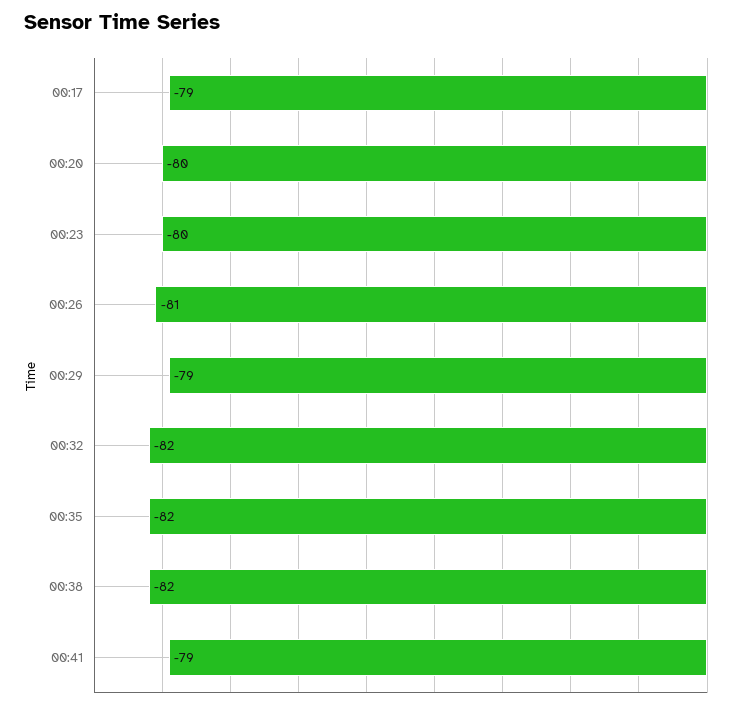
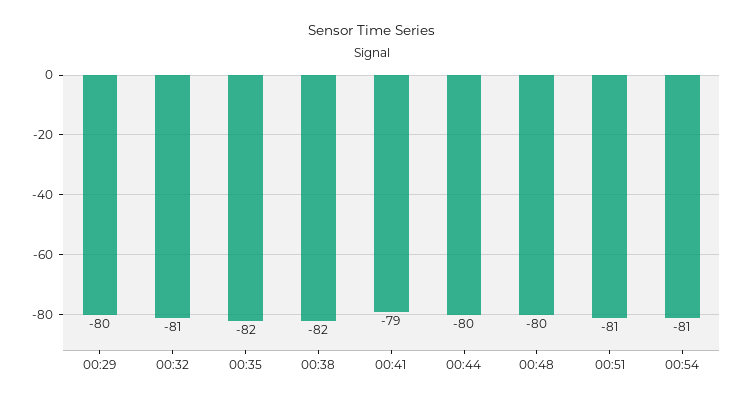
00:17: -79 -> none
00:20: -80 -> none
00:23: -80 -> none
00:26: -81 -> none
00:29: -79 -> -80
00:32: -82 -> -81
00:44: none -> -80
00:48: none -> -80
00:51: none -> -81
00:54: none -> -81

